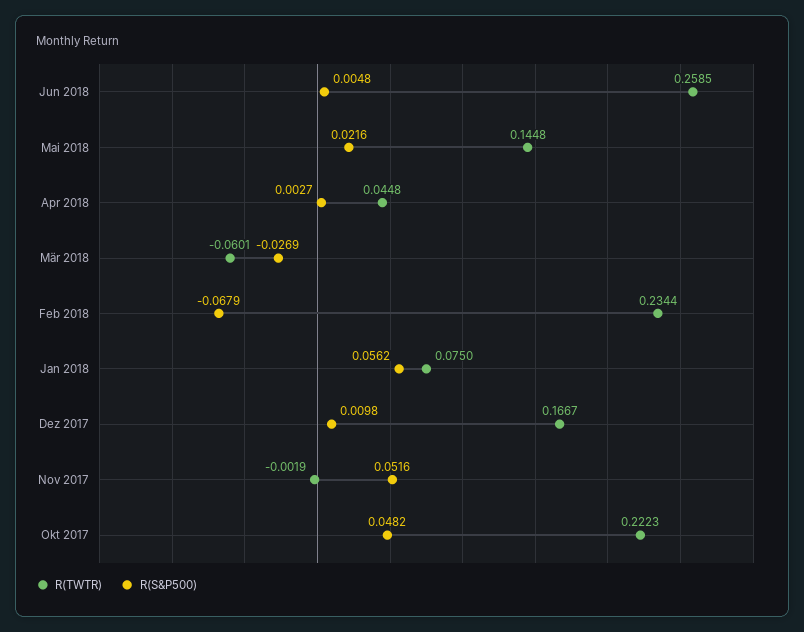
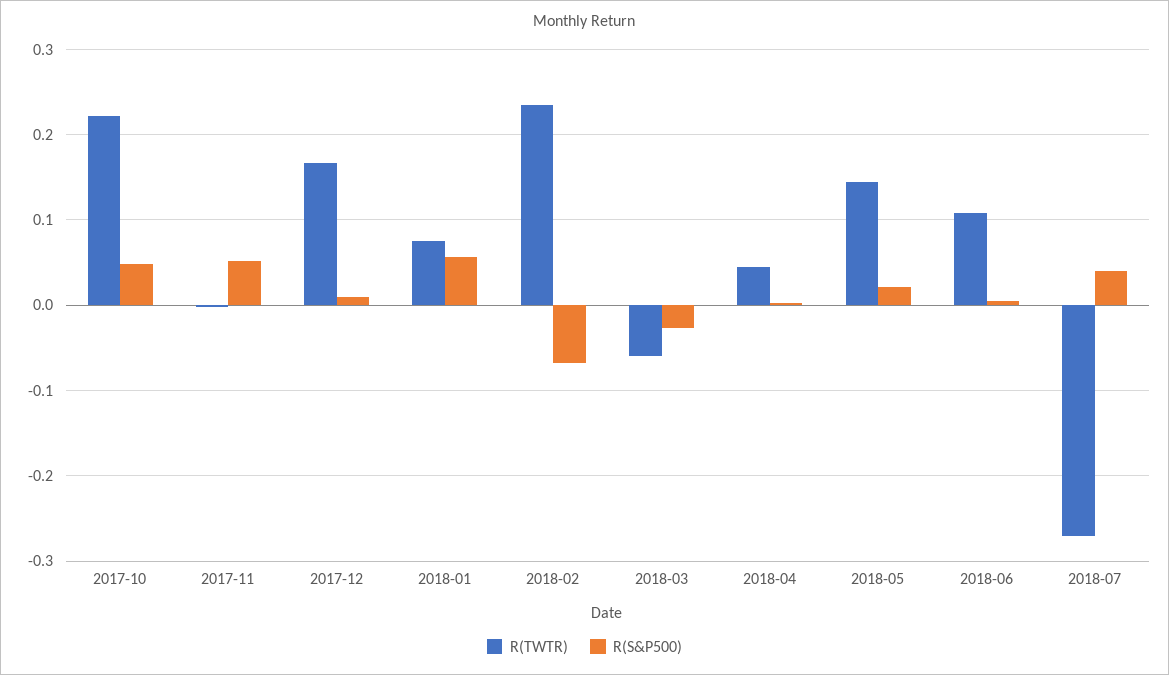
R(TWTR), Jun 2018: 0.2585 -> 0.11
R(TWTR), 2018-07: none -> -0.27
R(S&P500), 2018-07: none -> 0.04

